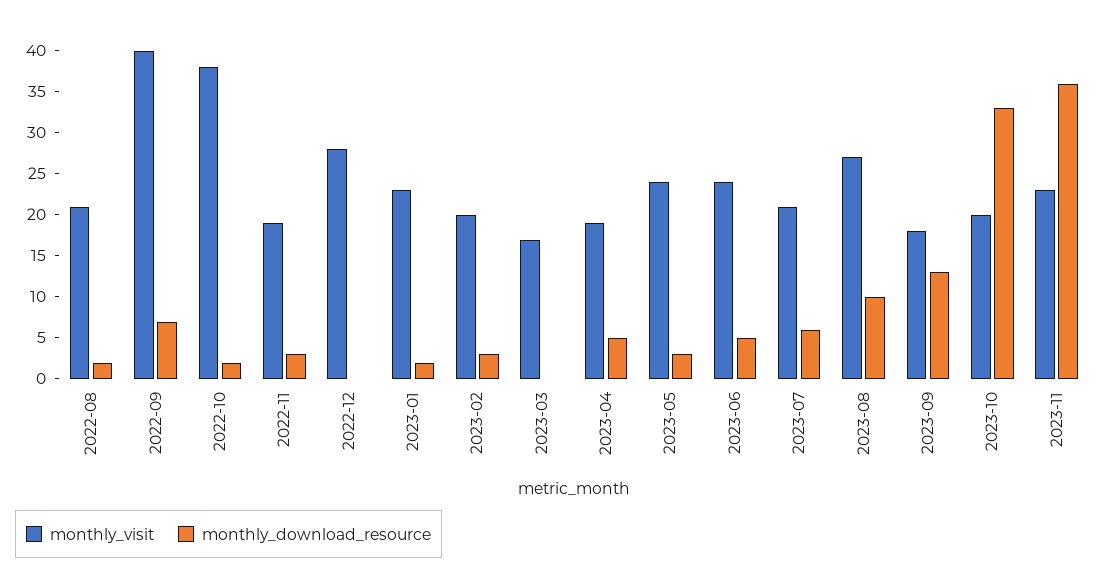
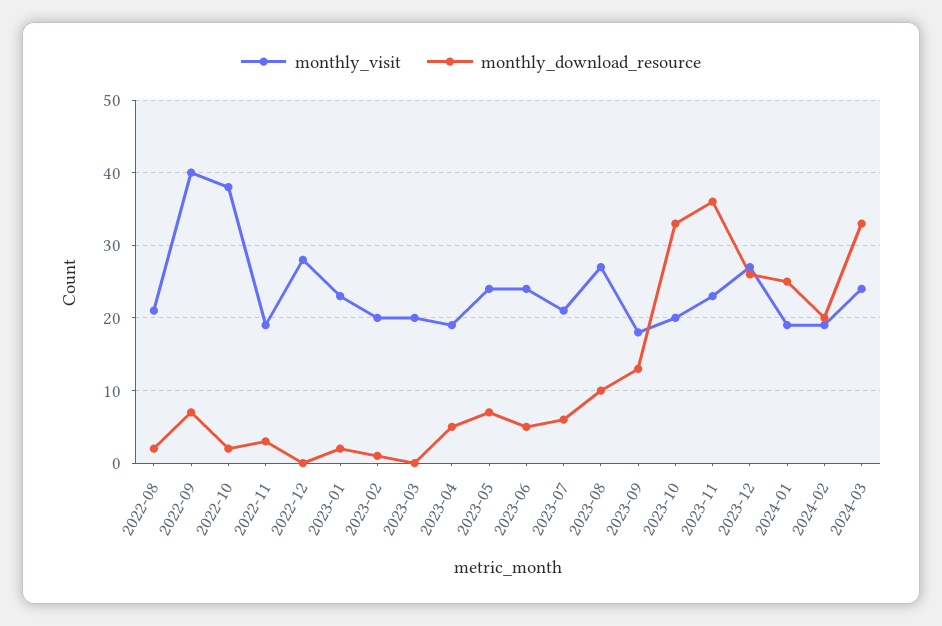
monthly_download_resource, 2023-02: 3 -> 1
monthly_visit, 2023-03: 17 -> 20
monthly_download_resource, 2023-05: 3 -> 7
monthly_visit, 2023-12: none -> 27
monthly_download_resource, 2023-12: none -> 26
monthly_visit, 2024-01: none -> 19
monthly_download_resource, 2024-01: none -> 25
monthly_visit, 2024-02: none -> 19
monthly_download_resource, 2024-02: none -> 20
monthly_visit, 2024-03: none -> 24
monthly_download_resource, 2024-03: none -> 33

